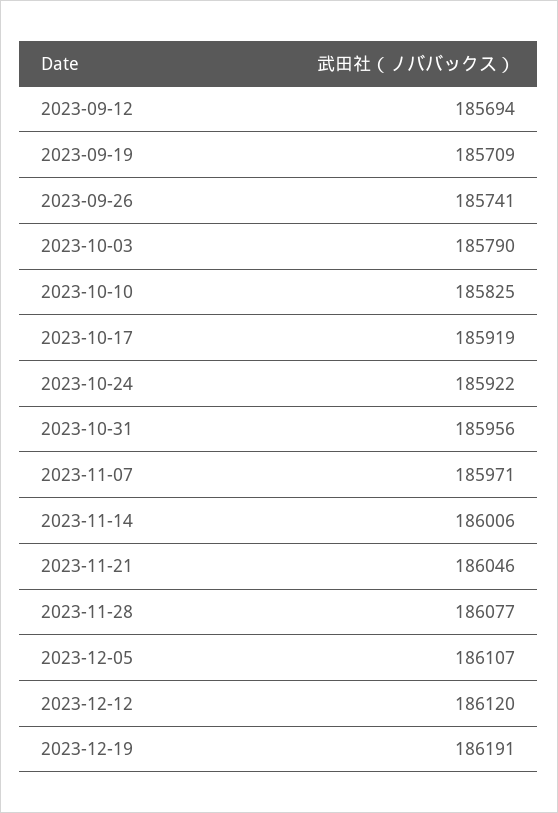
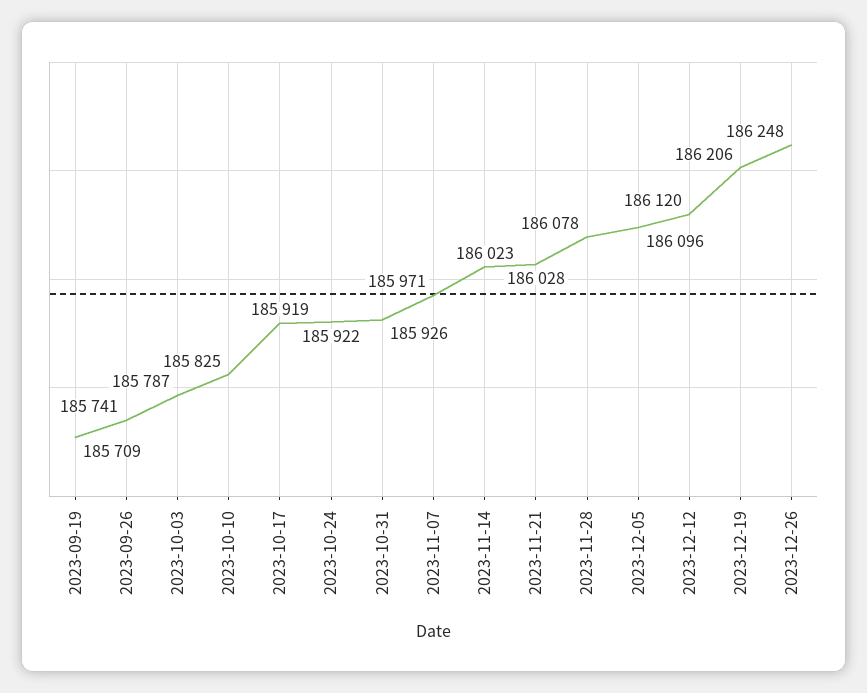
2023-09-12: 185694 -> none
2023-10-03: 185790 -> 185787
2023-10-31: 185956 -> 185926
2023-11-14: 186006 -> 186023
2023-11-21: 186046 -> 186028
2023-11-28: 186077 -> 186078
2023-12-05: 186107 -> 186096
2023-12-19: 186191 -> 186206
2023-12-26: none -> 186248

